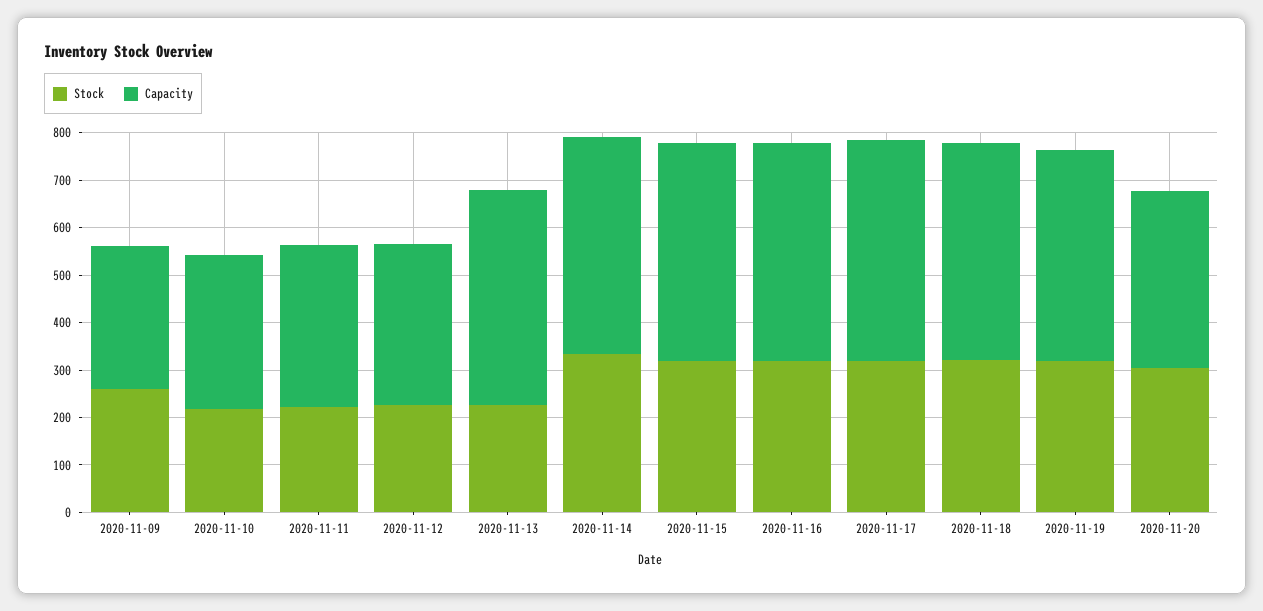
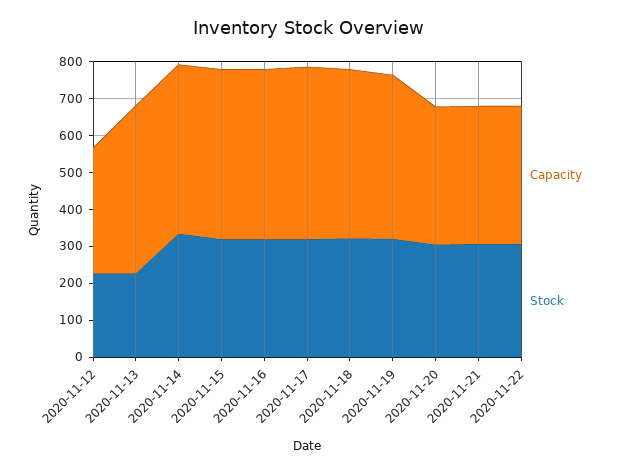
Stock, 2020-11-09: 260 -> none
Capacity, 2020-11-09: 300 -> none
Stock, 2020-11-10: 220 -> none
Capacity, 2020-11-10: 320 -> none
Stock, 2020-11-11: 220 -> none
Capacity, 2020-11-11: 340 -> none
Capacity, 2020-11-21: none -> 375
Stock, 2020-11-21: none -> 300
Capacity, 2020-11-22: none -> 375
Stock, 2020-11-22: none -> 300

